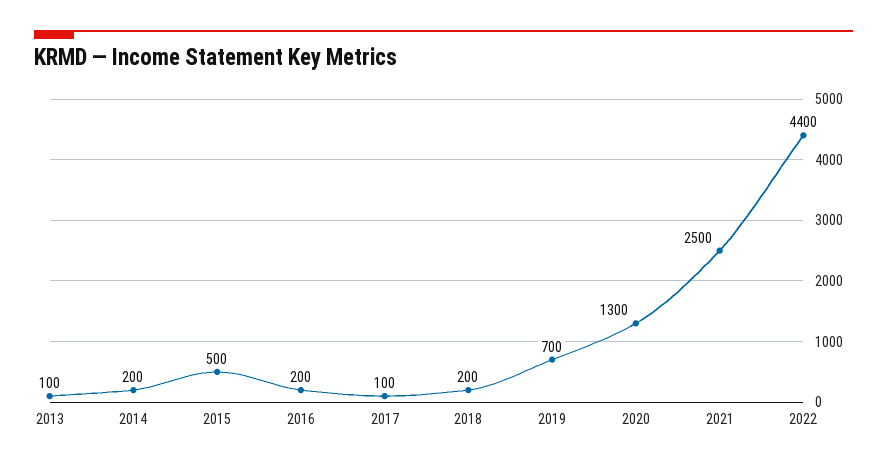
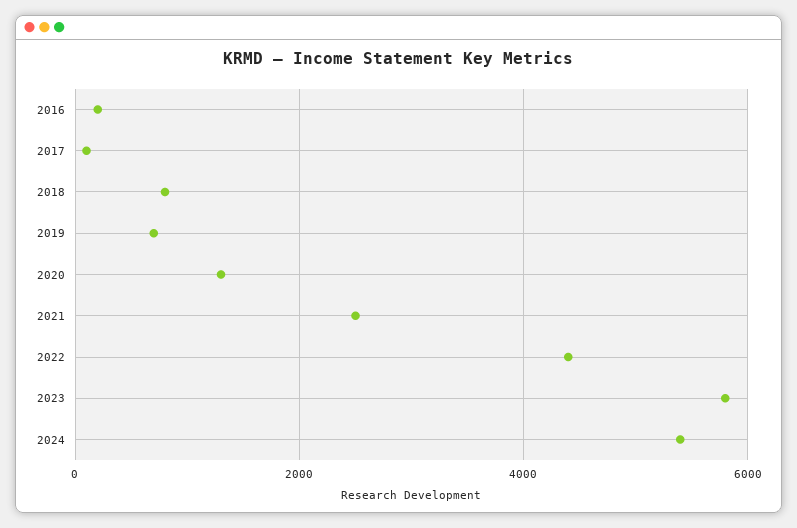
2013: 100 -> none
2014: 200 -> none
2015: 500 -> none
2018: 200 -> 800
2023: none -> 5800
2024: none -> 5400

